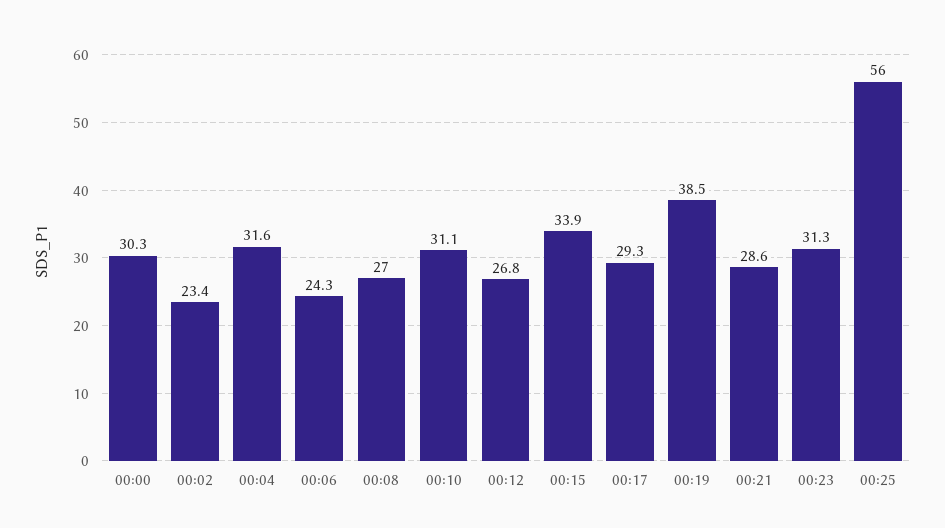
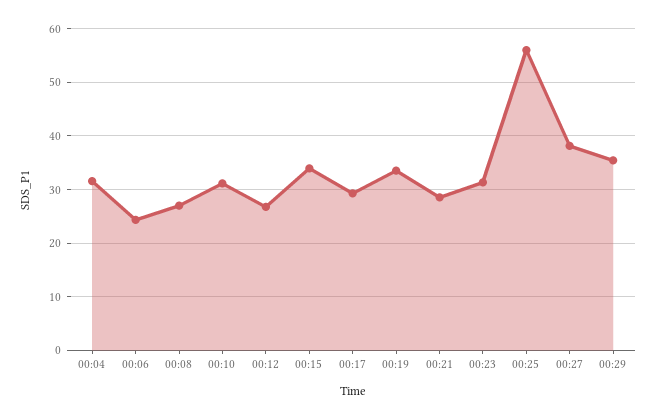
00:00: 30.3 -> none
00:02: 23.4 -> none
00:19: 38.5 -> 34
00:27: none -> 38
00:29: none -> 36

